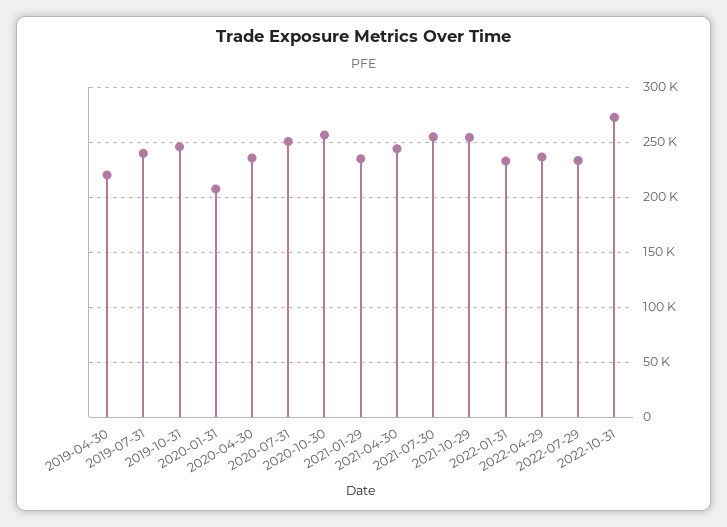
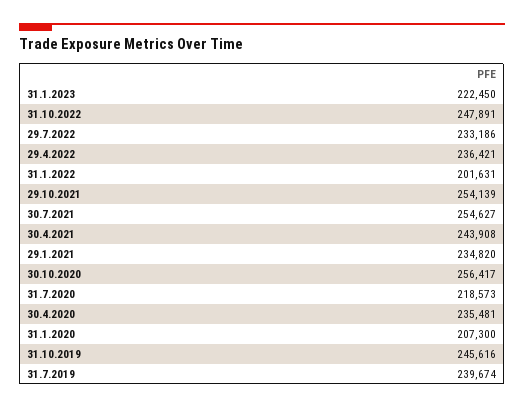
2019-04-30: 220000 -> none
2020-07-31: 250000 -> 218573
2022-01-31: 230000 -> 201631
2022-10-31: 270000 -> 247891
31.1.2023: none -> 222450

